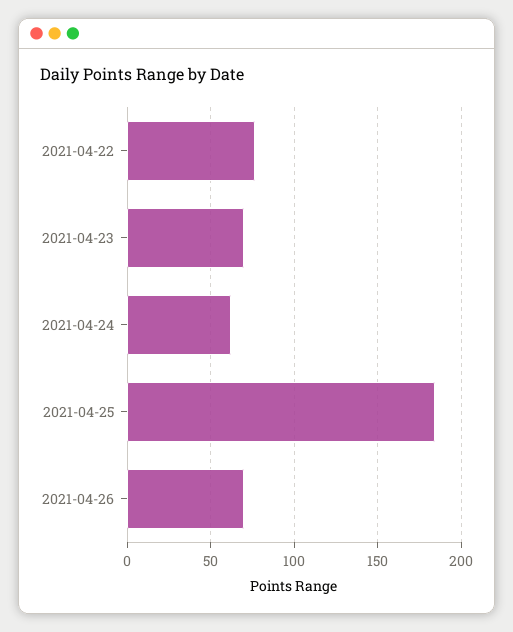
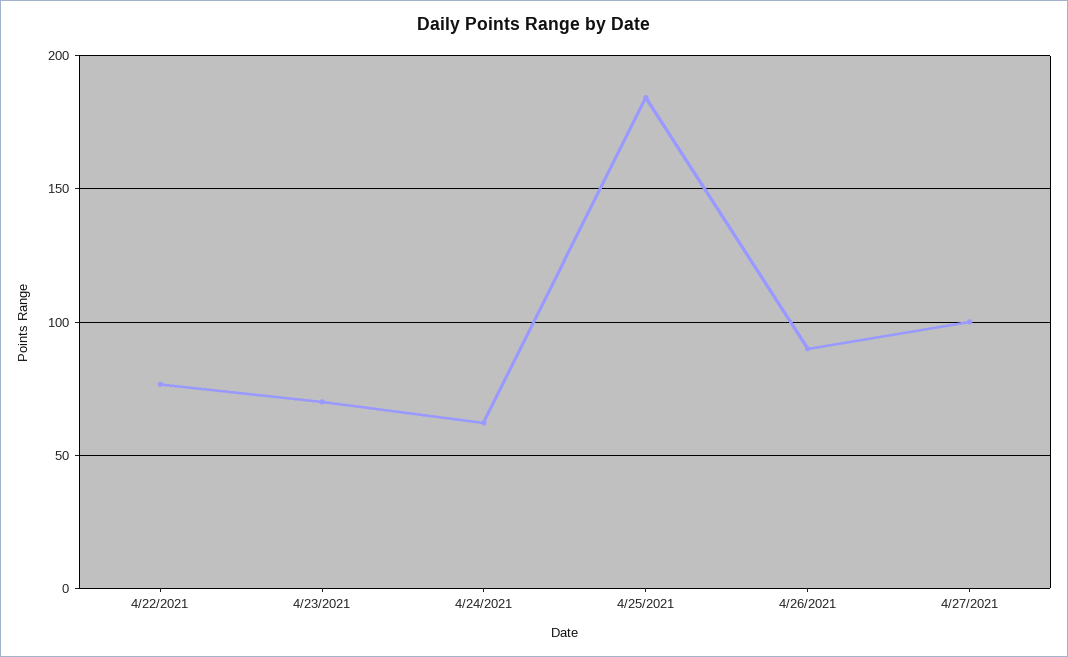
2021-04-26: 70 -> 90
4/27/2021: none -> 100

